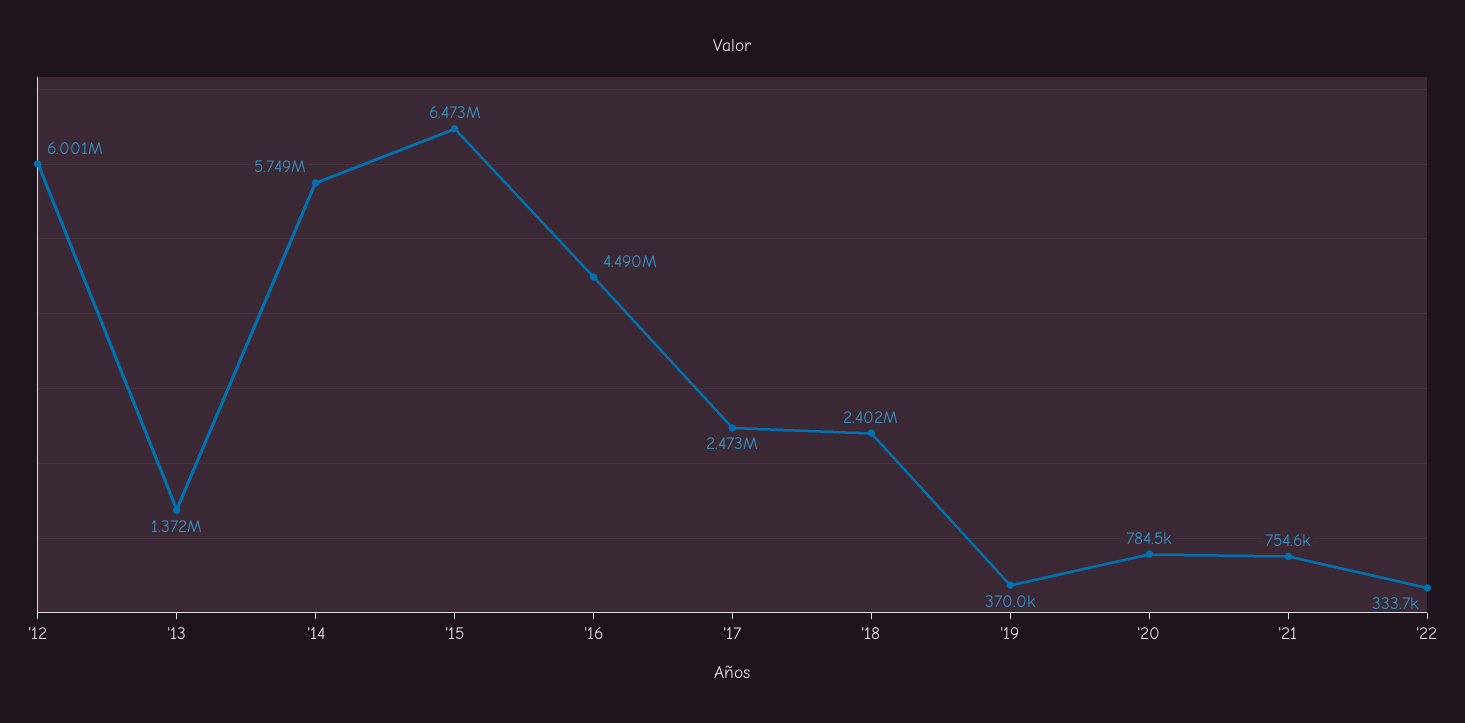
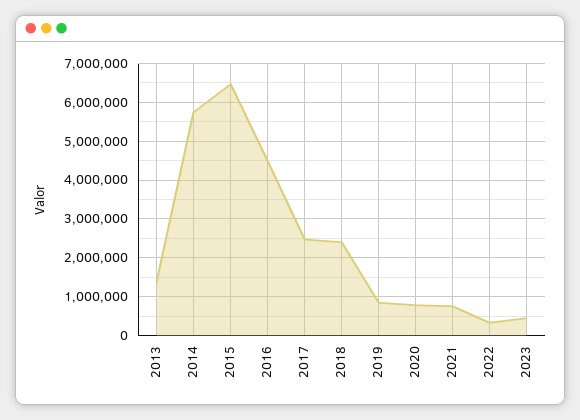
'12: 6001000 -> none
'19: 370000 -> 800000
2023: none -> 400000

